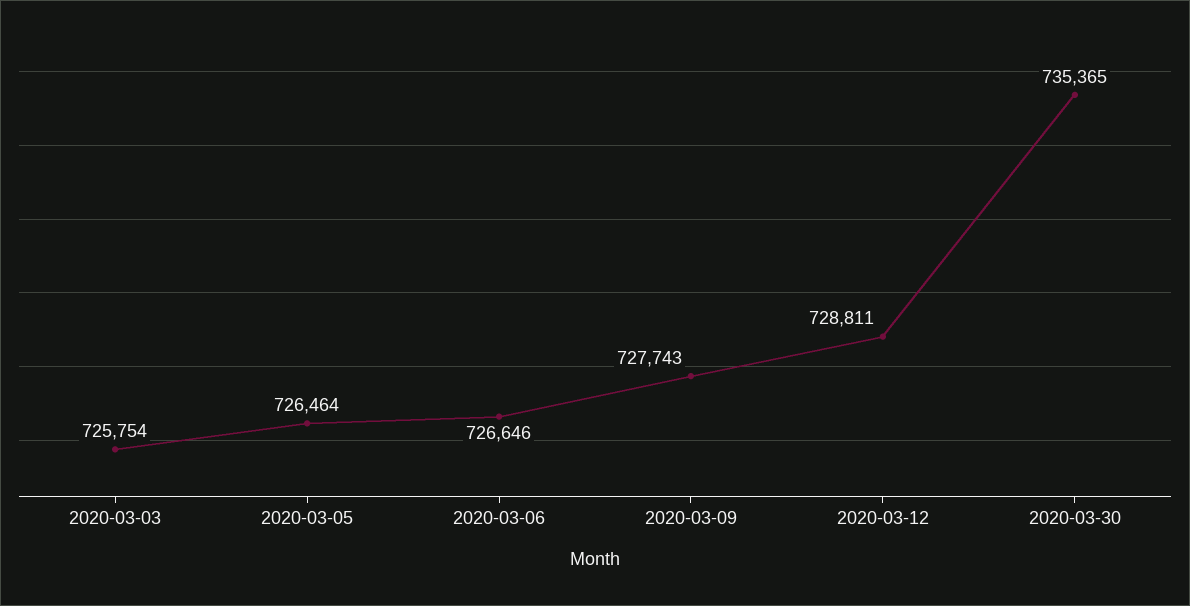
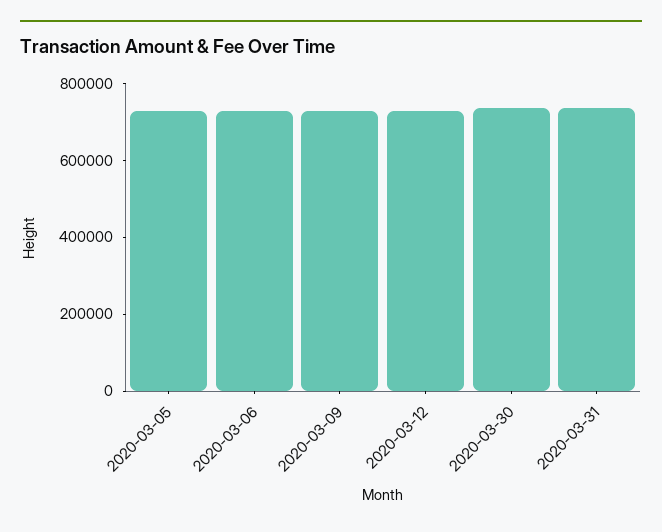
2020-03-03: 725754 -> none
2020-03-31: none -> 750000

